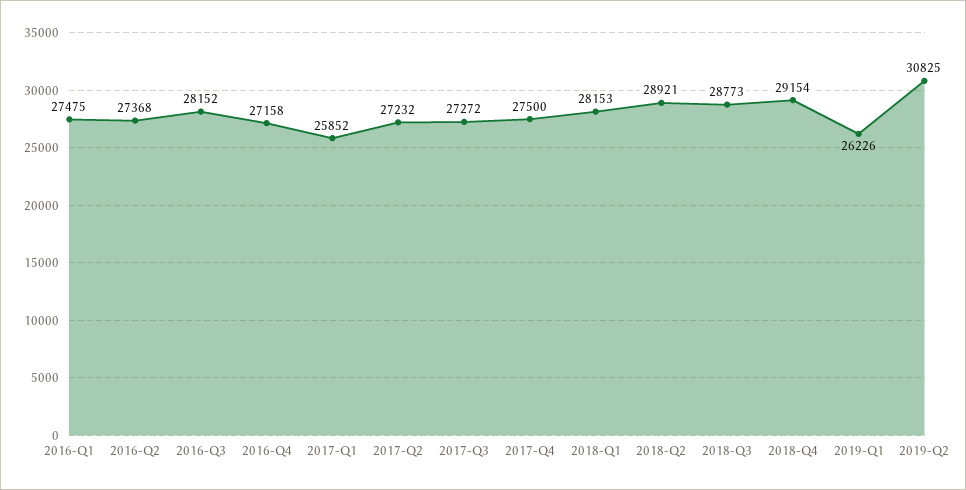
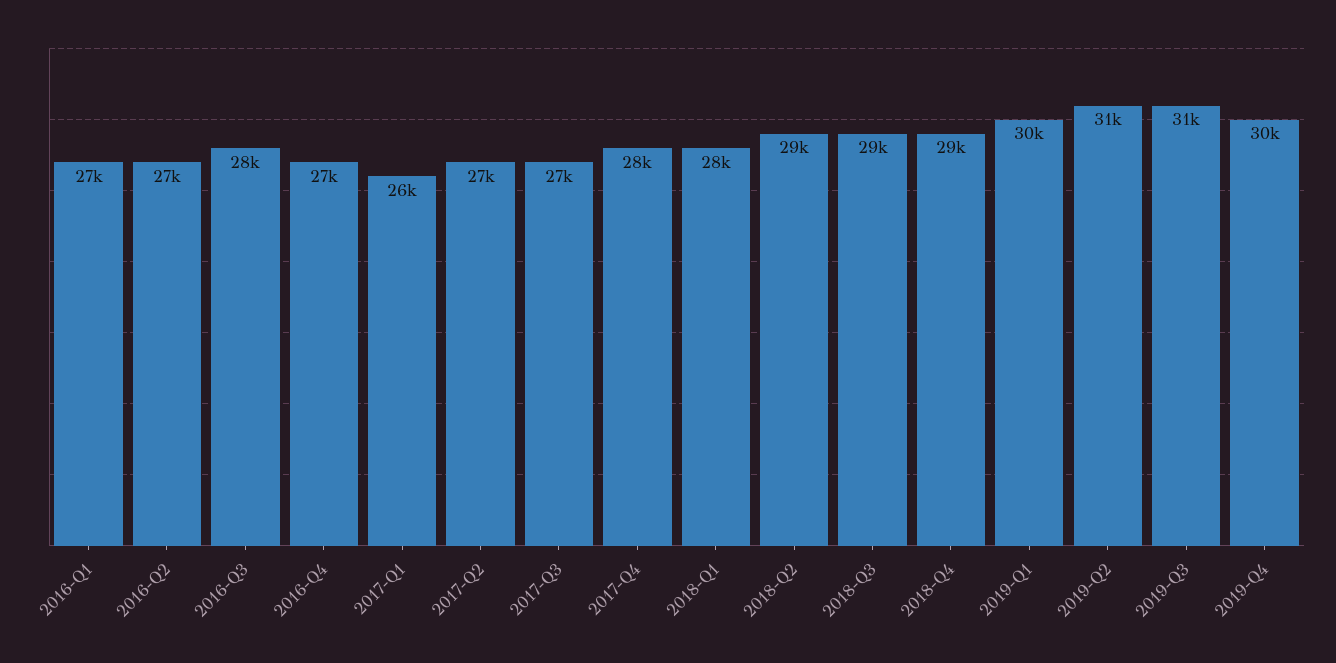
2019-Q1: 26226 -> 30000
2019-Q3: none -> 31000
2019-Q4: none -> 30000

